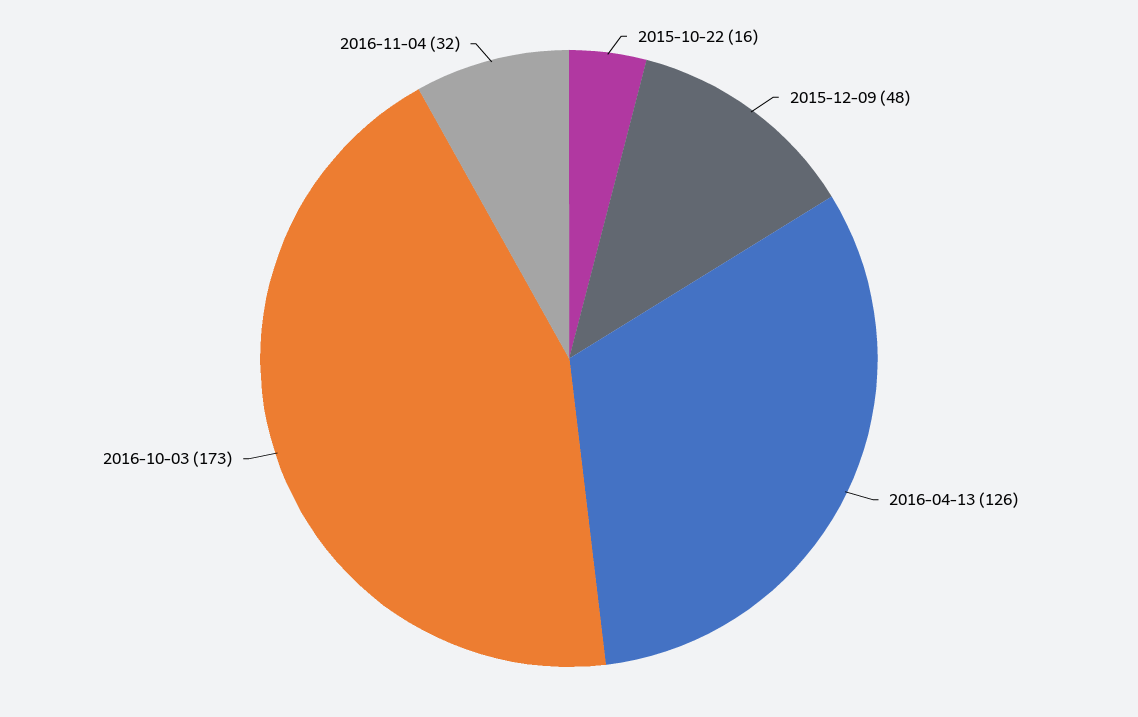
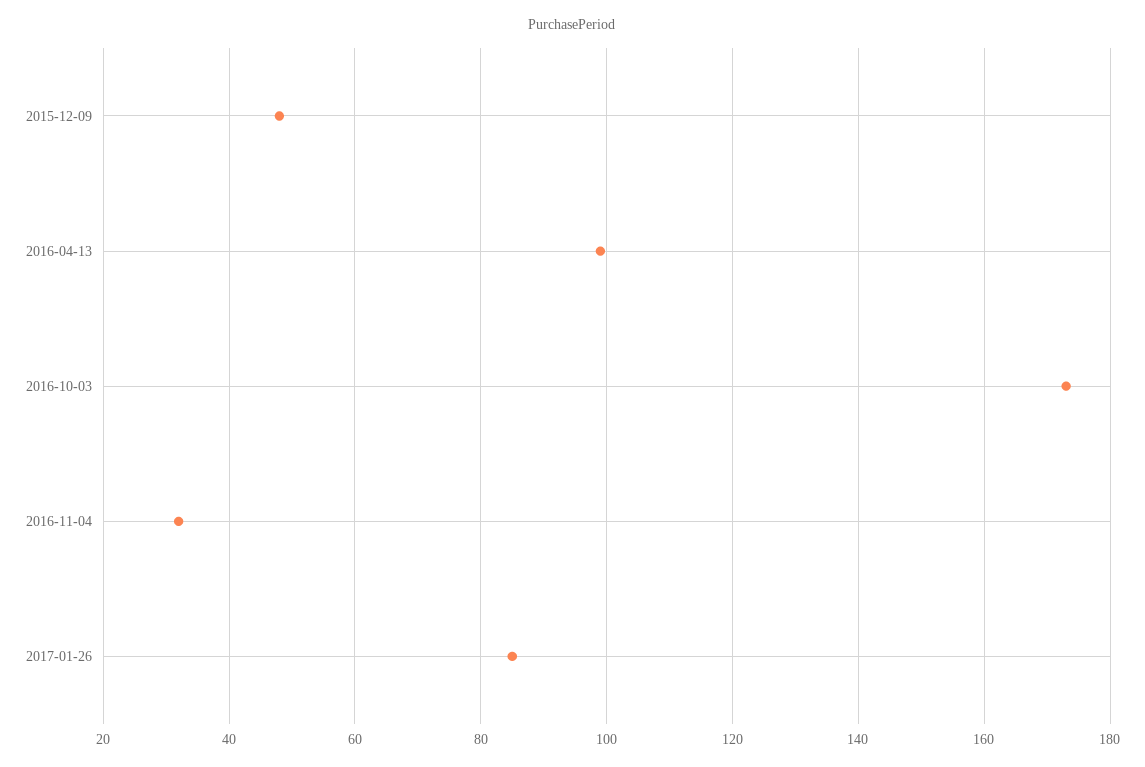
2015-10-22: 16 -> none
2016-04-13: 126 -> 100
2017-01-26: none -> 85

